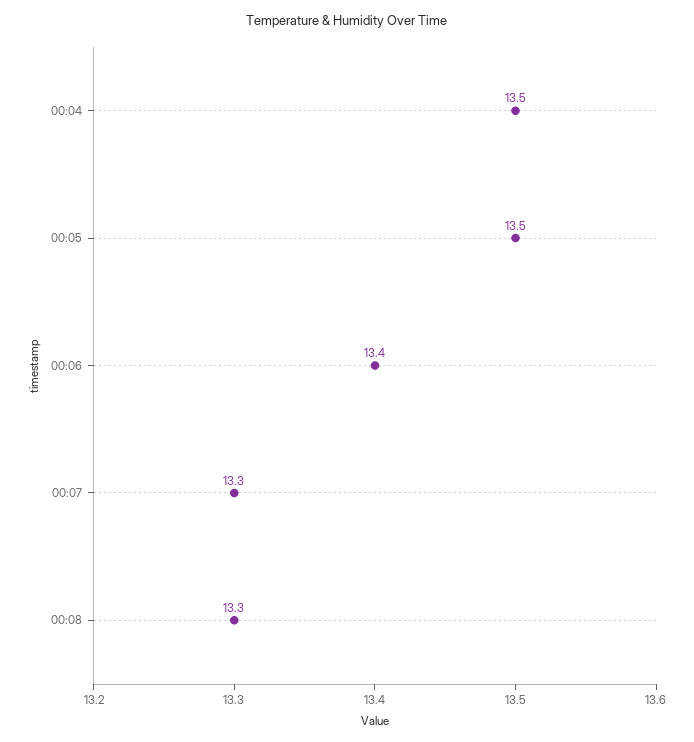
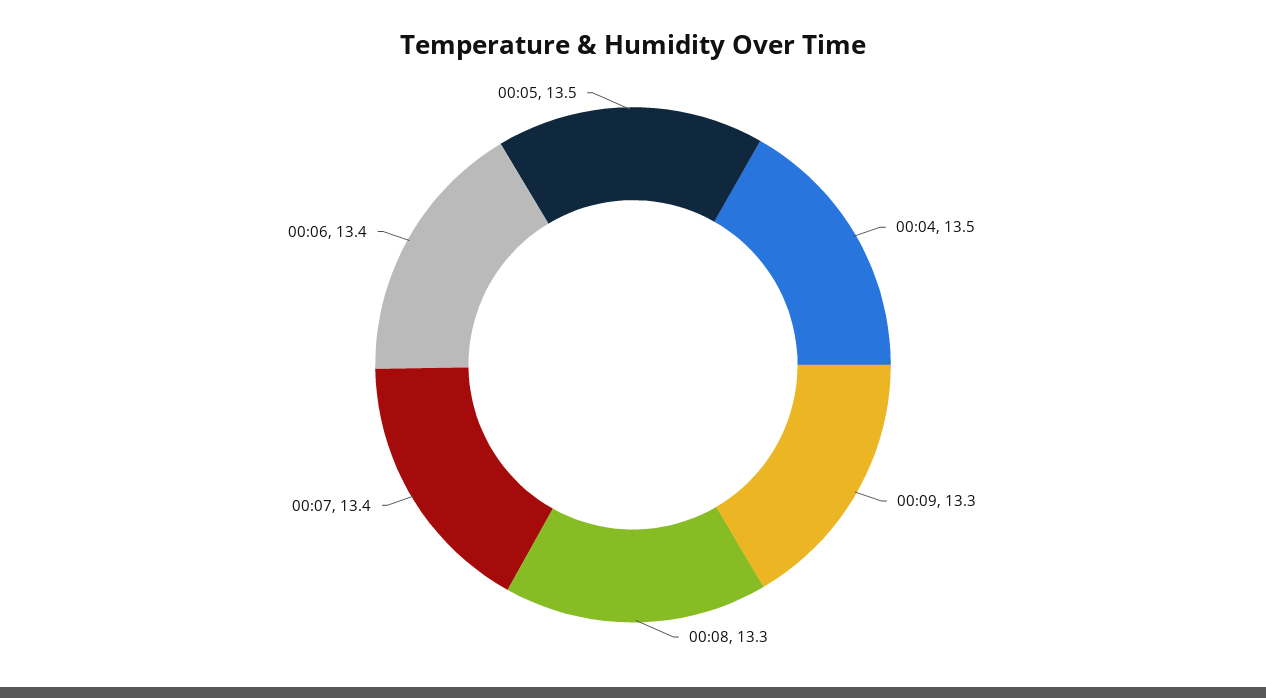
00:07: 13.3 -> 13.4
00:09: none -> 13.3

